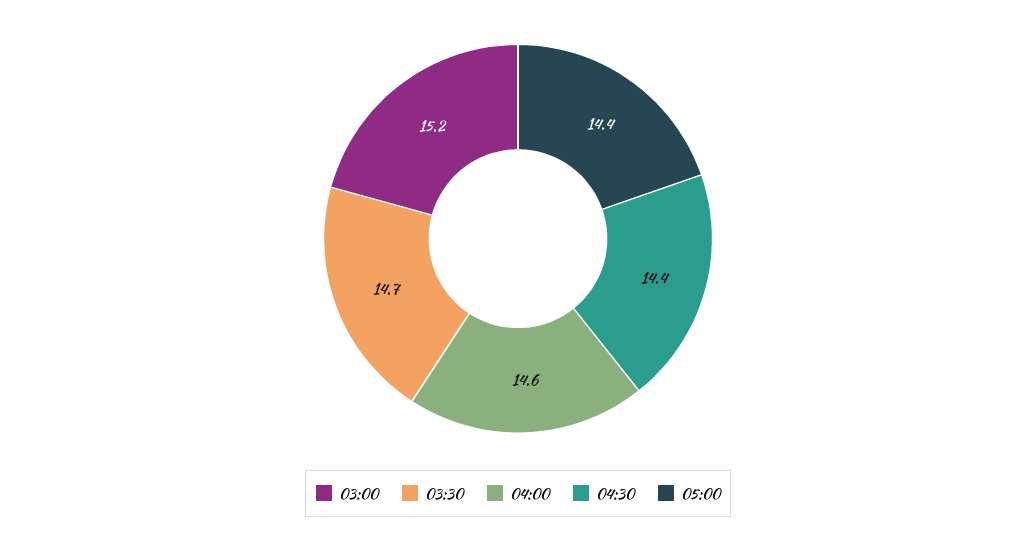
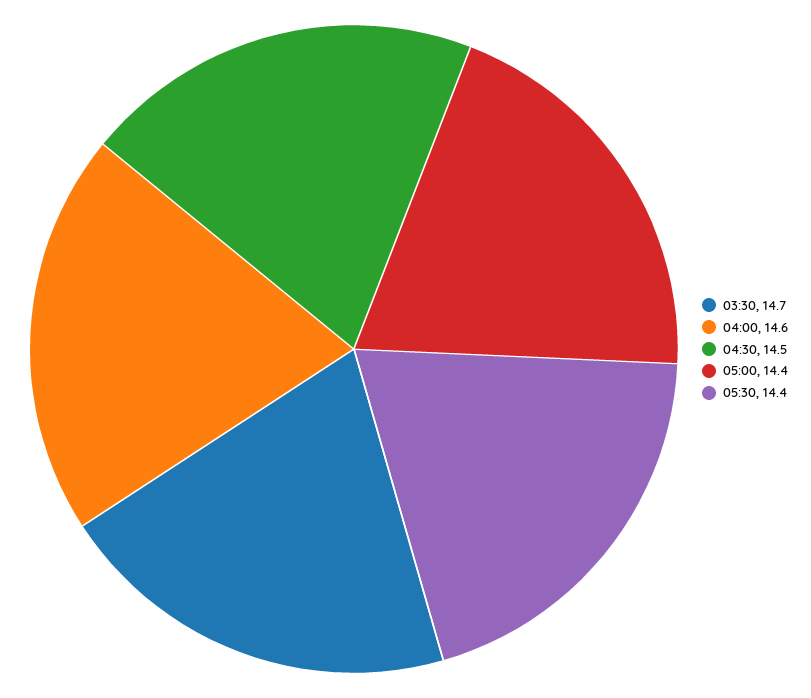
03:00: 15.2 -> none
04:30: 14.4 -> 14.5
05:30: none -> 14.4

